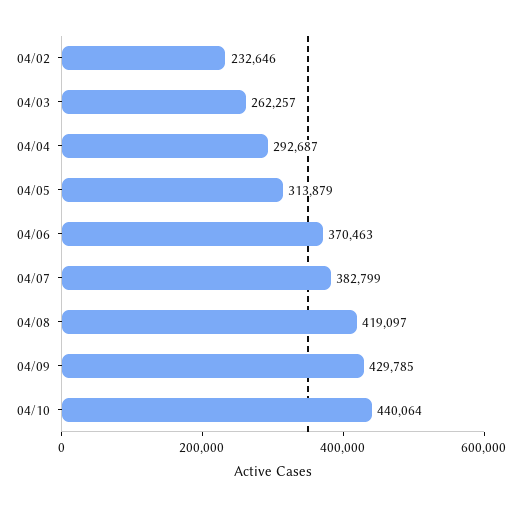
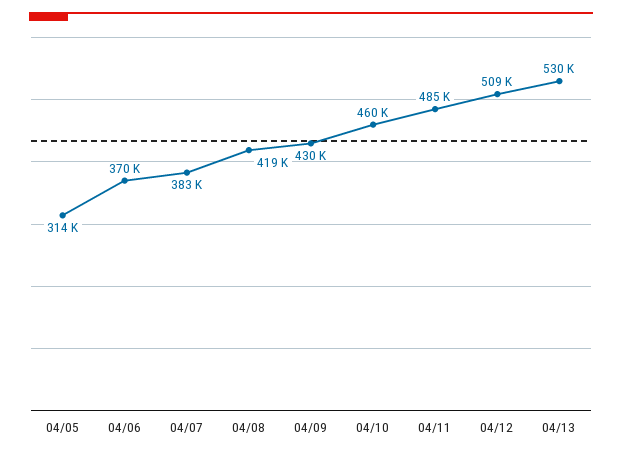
04/02: 232646 -> none
04/03: 262257 -> none
04/04: 292687 -> none
04/10: 440064 -> 460000
04/11: none -> 485000
04/12: none -> 509000
04/13: none -> 530000

